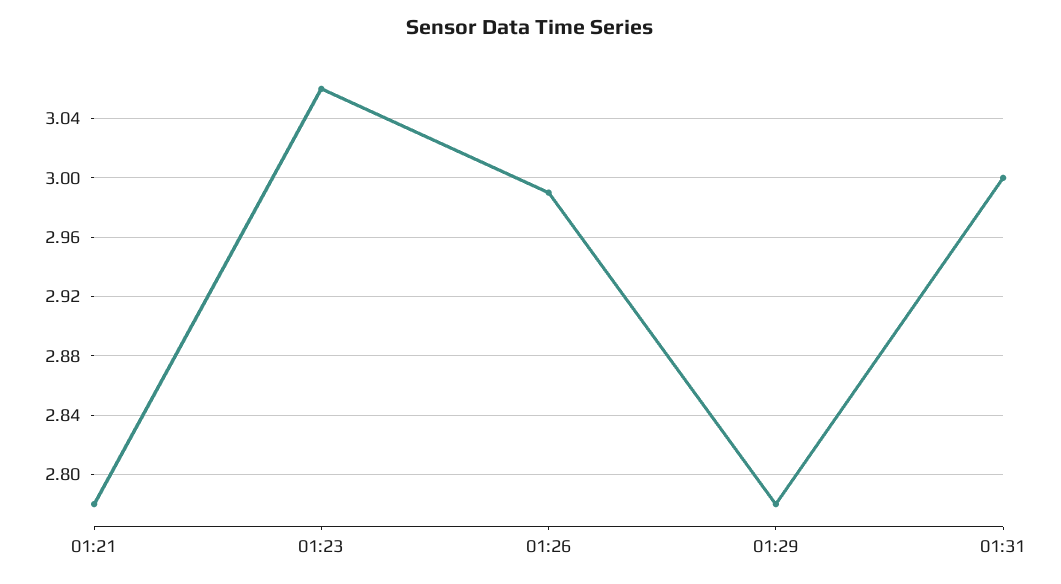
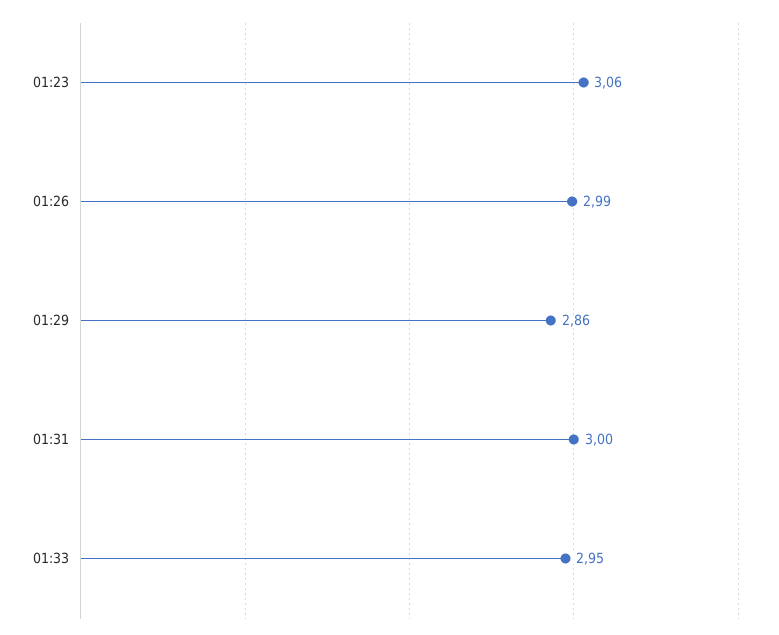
01:21: 2.78 -> none
01:29: 2.78 -> 2.86
01:33: none -> 2.95

